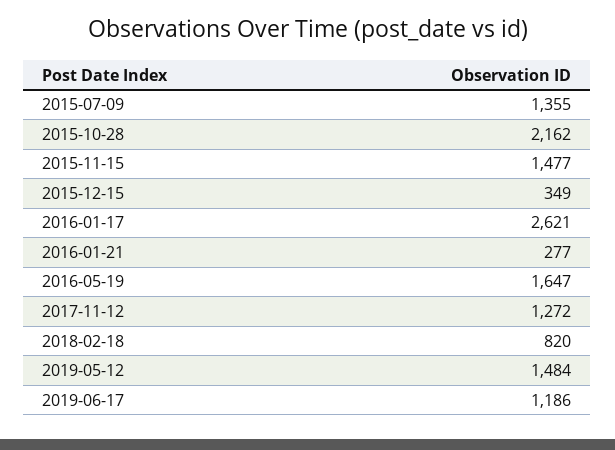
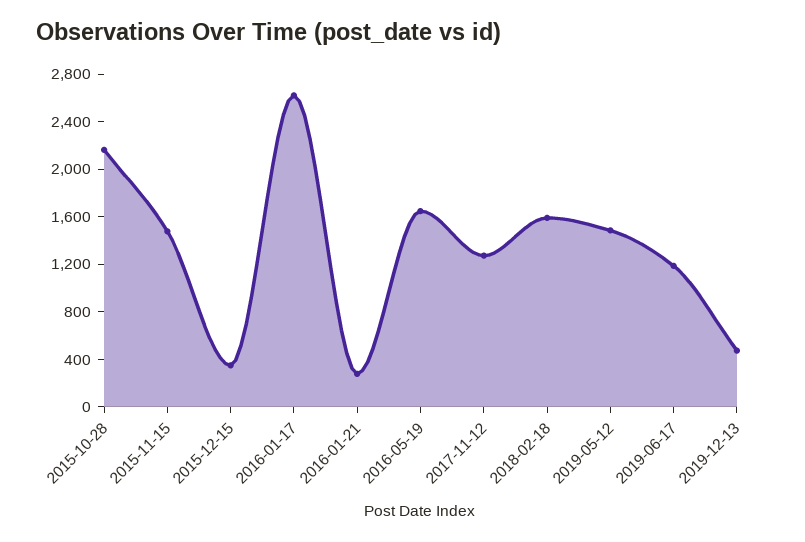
2015-07-09: 1355 -> none
2018-02-18: 820 -> 1600
2019-12-13: none -> 500

